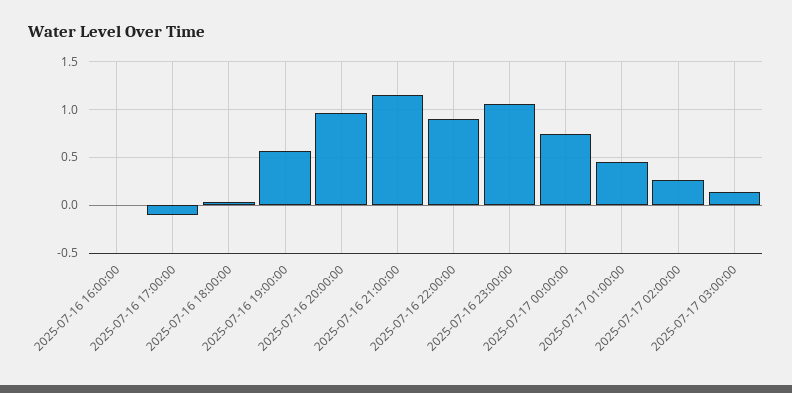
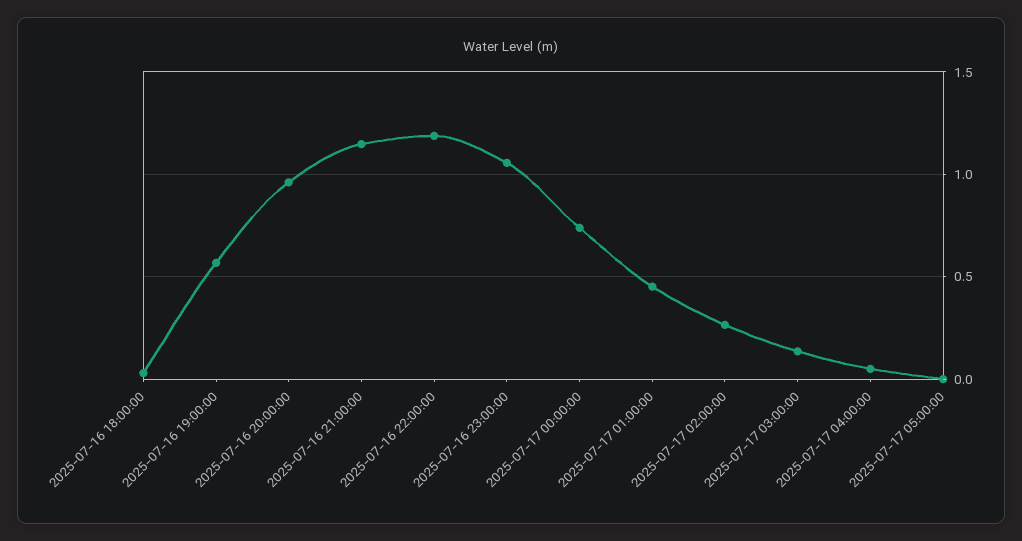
2025-07-16 16:00:00: 0 -> none
2025-07-16 17:00:00: -0.1 -> none
2025-07-16 22:00:00: 0.9 -> 1.2
2025-07-17 04:00:00: none -> 0.05
2025-07-17 05:00:00: none -> 0

